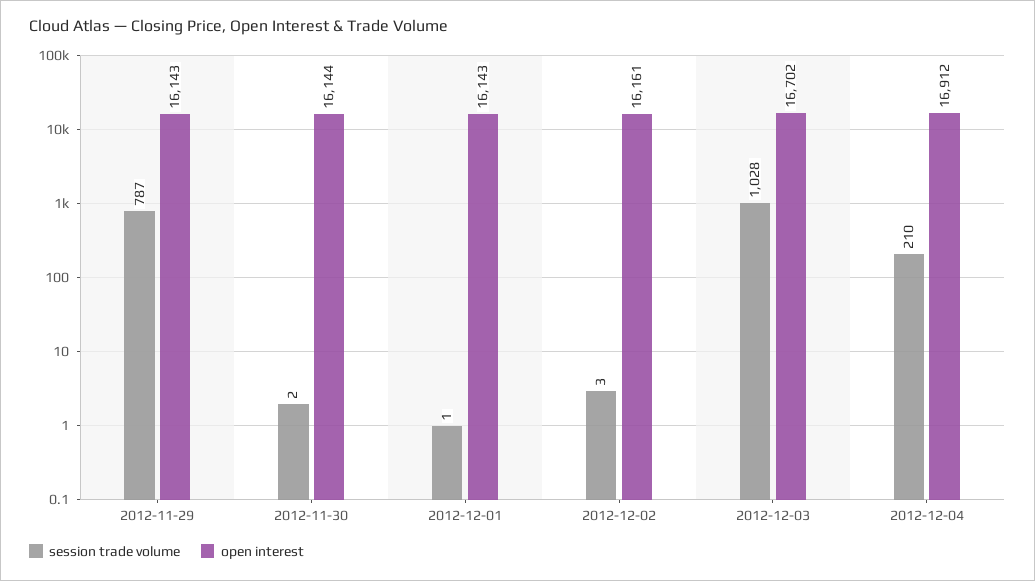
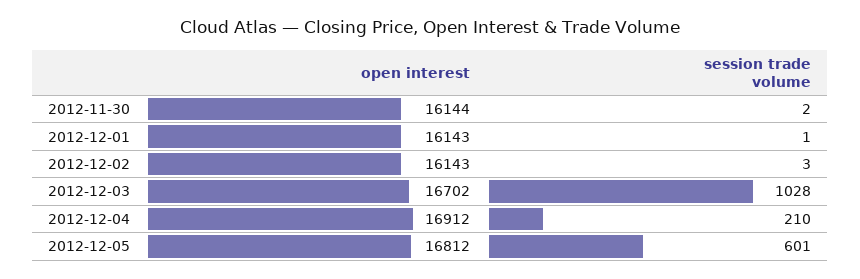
session trade volume, 2012-11-29: 787 -> none
open interest, 2012-11-29: 16143 -> none
open interest, 2012-12-02: 16161 -> 16143
open interest, 2012-12-05: none -> 16812
session trade volume, 2012-12-05: none -> 601

